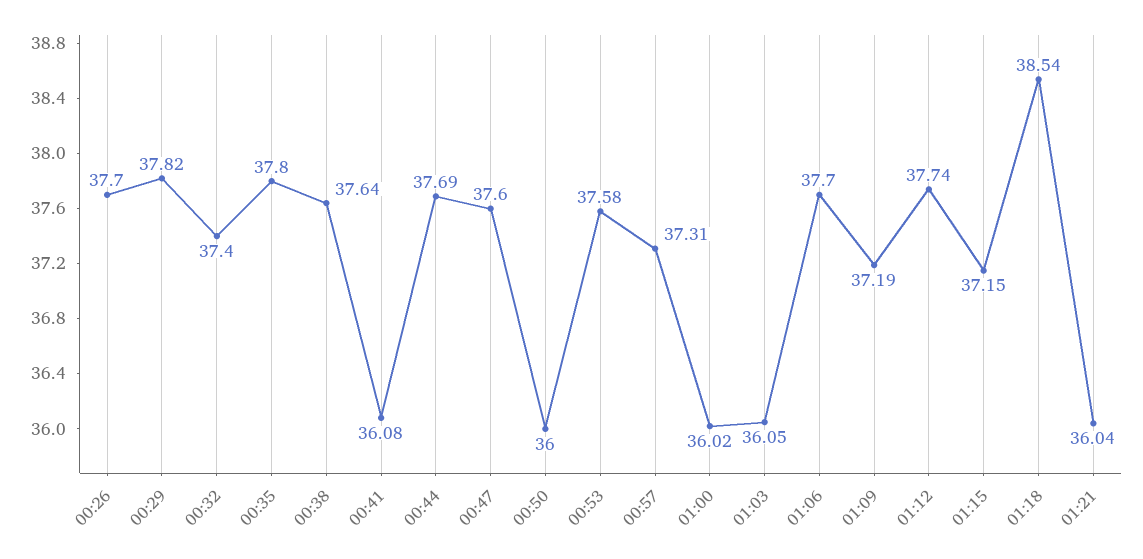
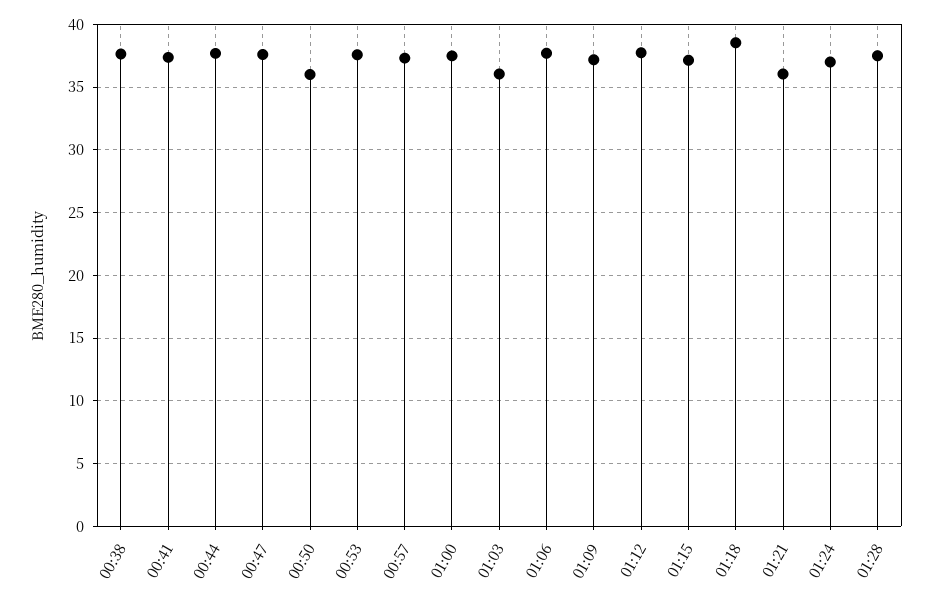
00:26: 37.7 -> none
00:29: 37.82 -> none
00:32: 37.4 -> none
00:35: 37.8 -> none
00:41: 36.08 -> 37.5
01:00: 36.02 -> 37.5
01:24: none -> 37
01:28: none -> 37.5

